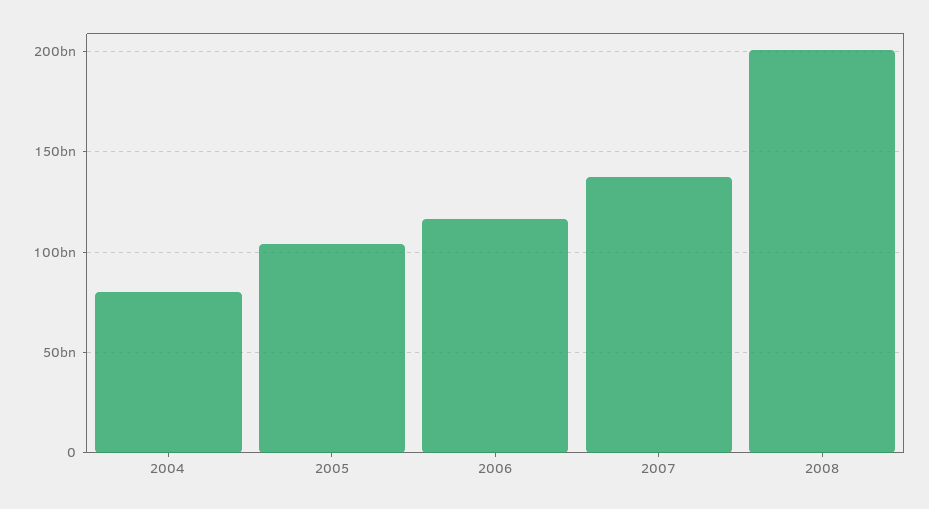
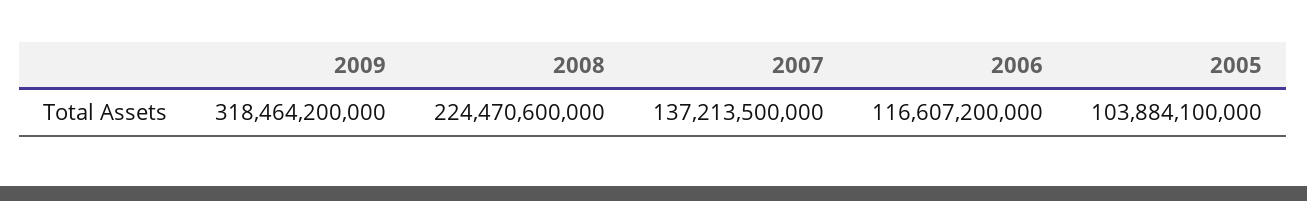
2004: 80000000000 -> none
2008: 200000000000 -> 224470600000
2009: none -> 318464200000

